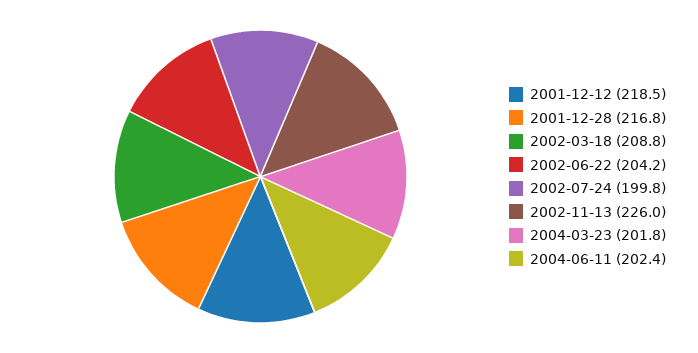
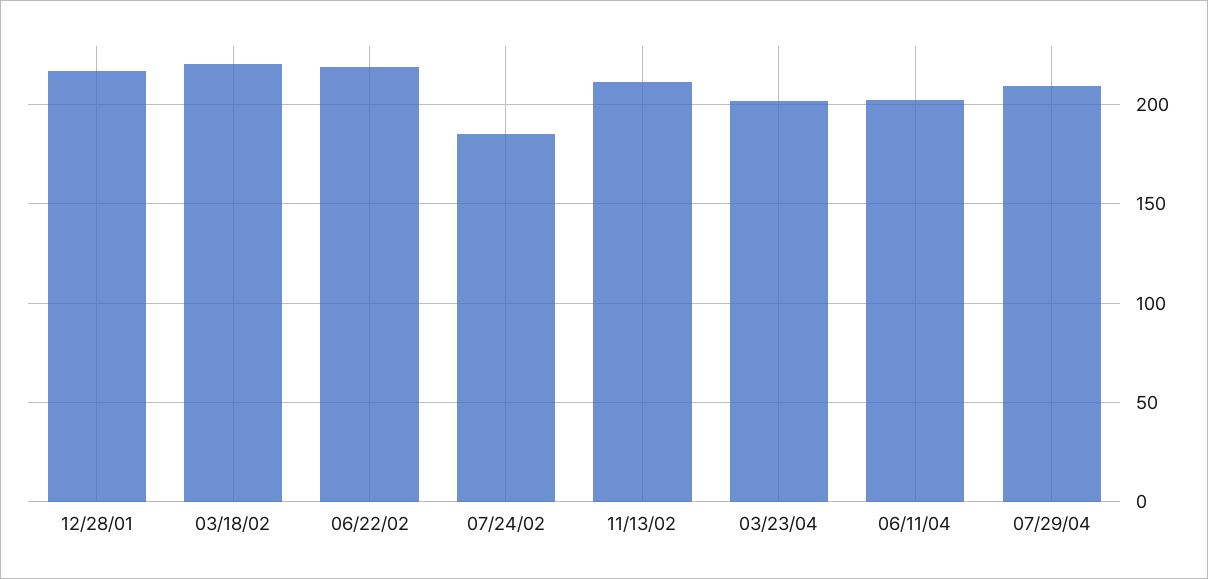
2001-12-12: 218.5 -> none
2002-03-18: 208.8 -> 220
2002-06-22: 204.2 -> 220
2002-07-24: 199.8 -> 185
2002-11-13: 226 -> 210
07/29/04: none -> 210

